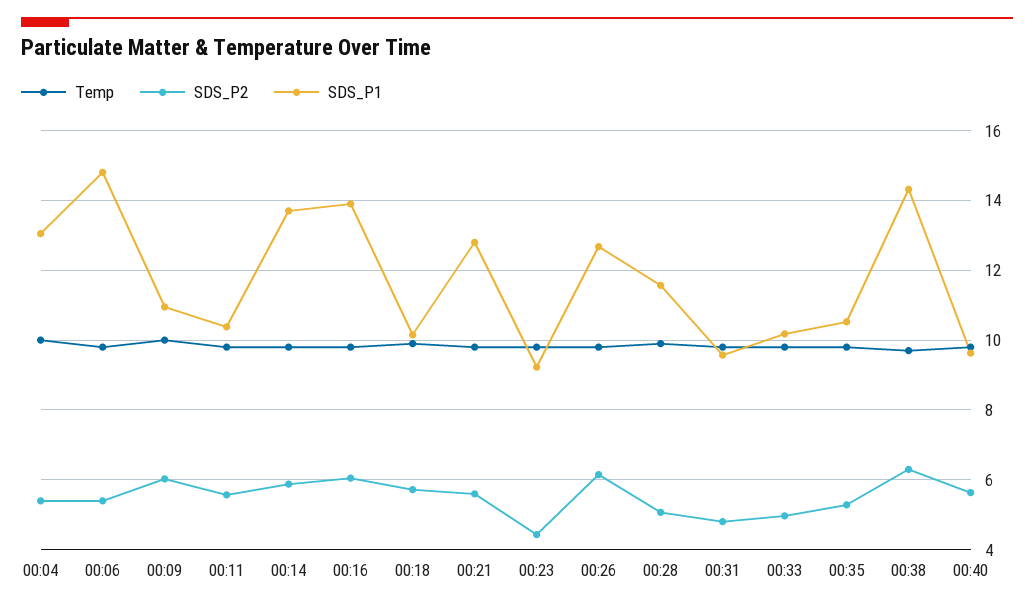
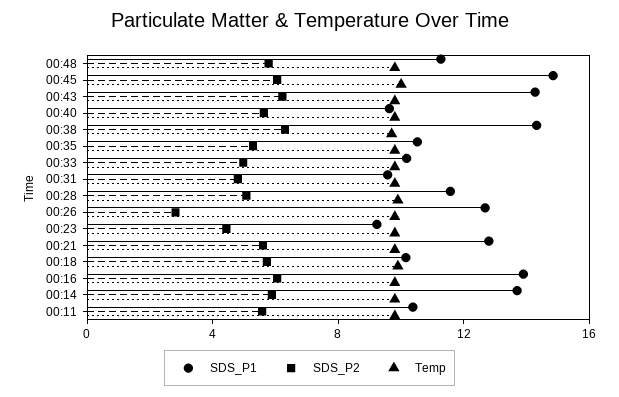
Temp, 00:04: 10 -> none
SDS_P2, 00:04: 5.4 -> none
SDS_P1, 00:04: 13 -> none
Temp, 00:06: 9.8 -> none
SDS_P2, 00:06: 5.4 -> none
SDS_P1, 00:06: 14.8 -> none
Temp, 00:09: 10 -> none
SDS_P2, 00:09: 6 -> none
SDS_P1, 00:09: 11 -> none
SDS_P2, 00:26: 6.2 -> 3
SDS_P1, 00:48: none -> 11
SDS_P2, 00:48: none -> 6
Temp, 00:48: none -> 10
SDS_P1, 00:45: none -> 15
SDS_P2, 00:45: none -> 6
Temp, 00:45: none -> 10
SDS_P1, 00:43: none -> 14
SDS_P2, 00:43: none -> 6
Temp, 00:43: none -> 10

